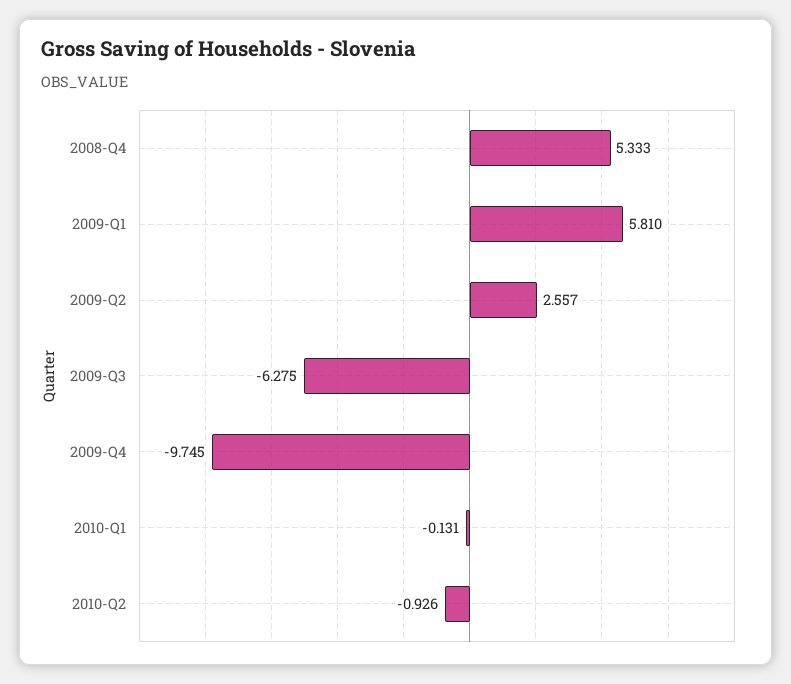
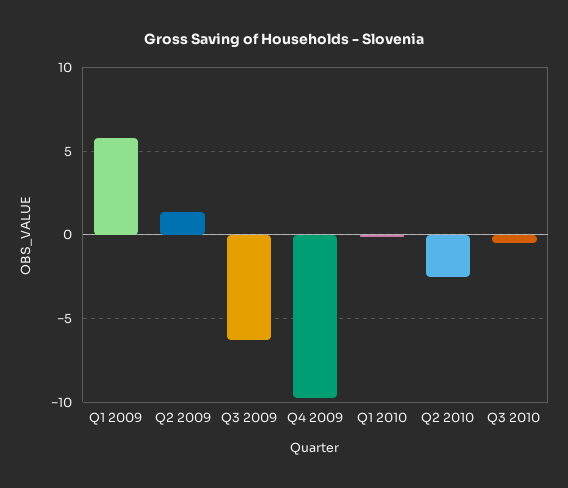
2008-Q4: 5.333 -> none
2009-Q2: 2.557 -> 1.5
2010-Q2: -0.926 -> -2.5
Q3 2010: none -> -0.5

